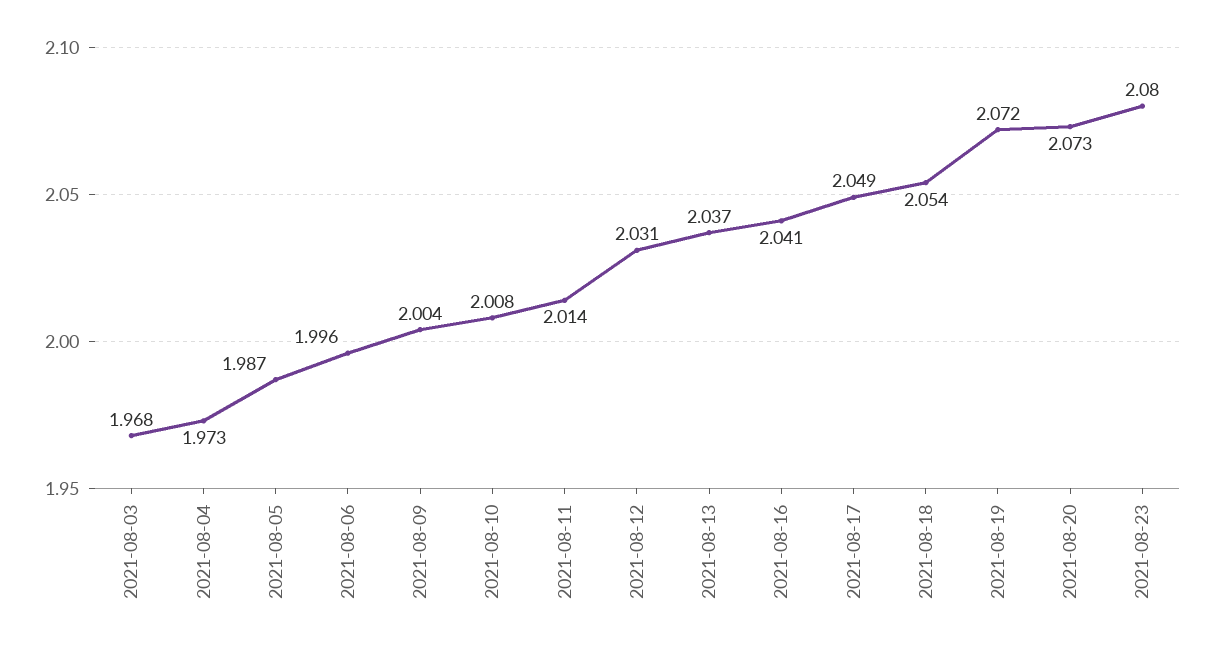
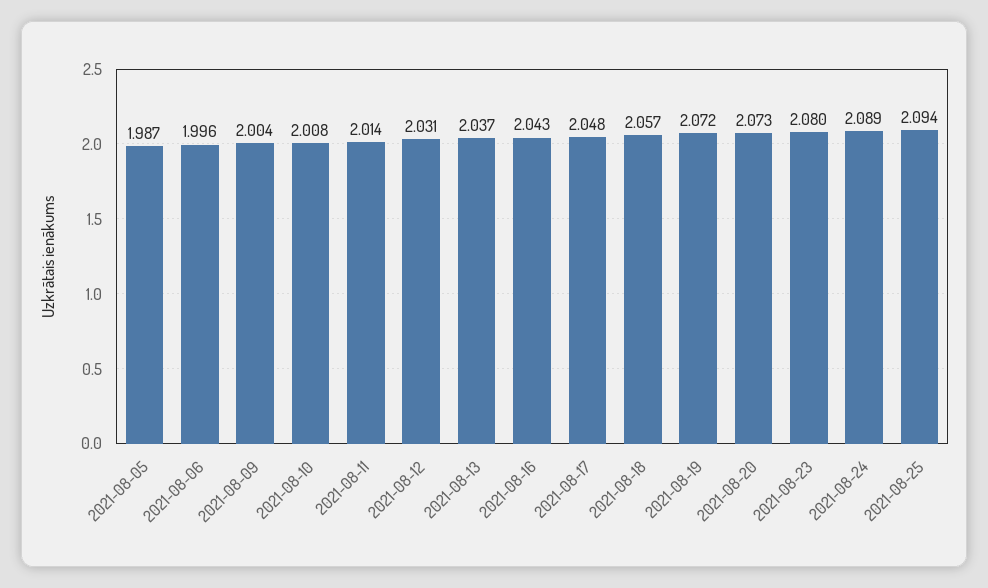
2021-08-03: 1.968 -> none
2021-08-04: 1.973 -> none
2021-08-16: 2.041 -> 2.043
2021-08-17: 2.049 -> 2.048
2021-08-18: 2.054 -> 2.057
2021-08-24: none -> 2.089
2021-08-25: none -> 2.094

